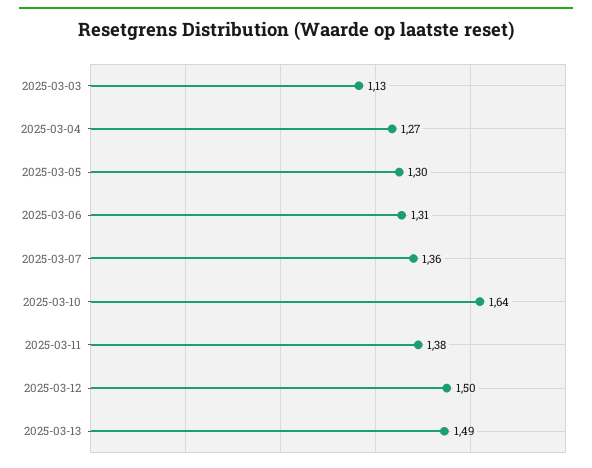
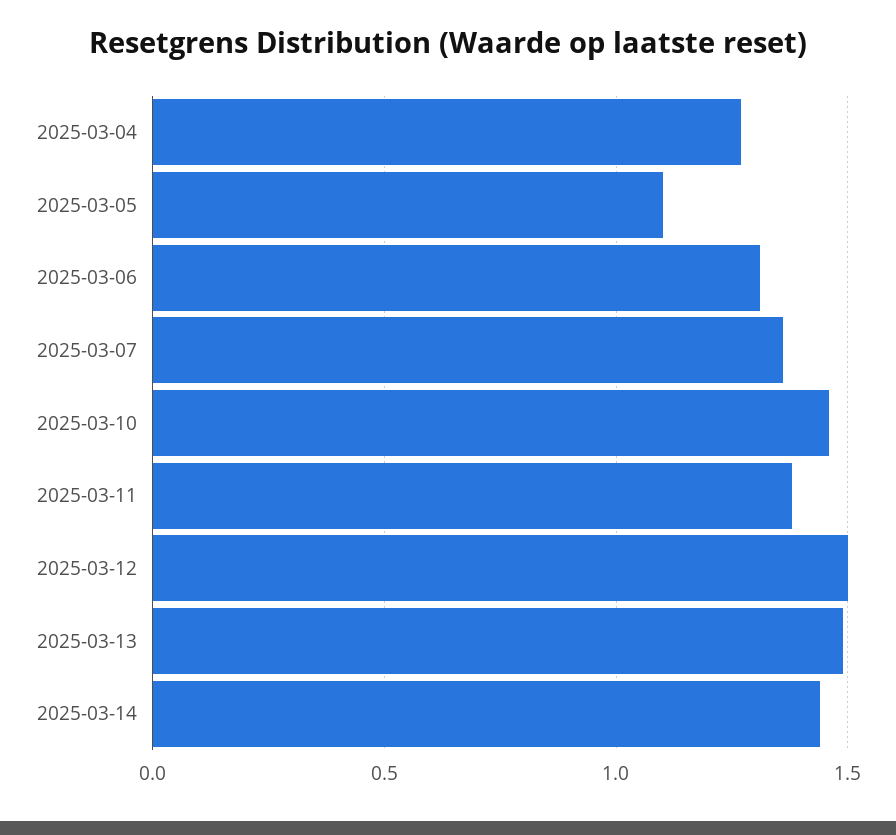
2025-03-03: 1.13 -> none
2025-03-05: 1.3 -> 1.1
2025-03-10: 1.64 -> 1.45
2025-03-14: none -> 1.45

